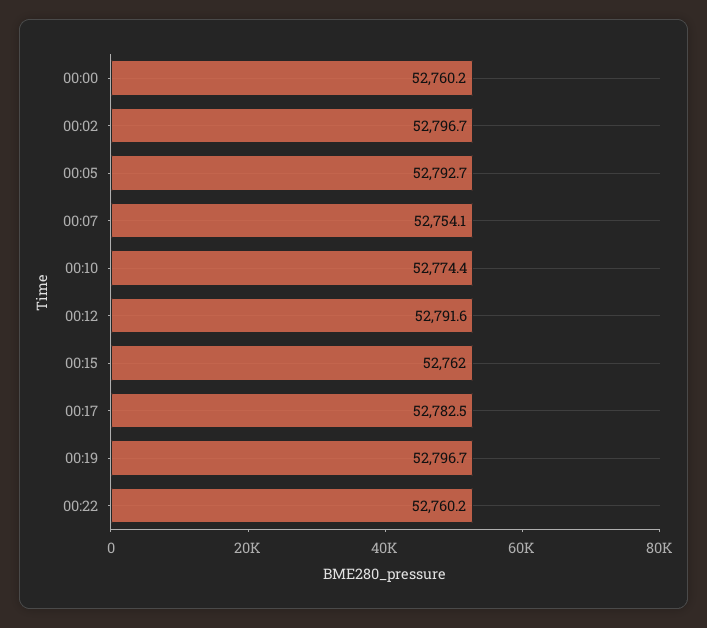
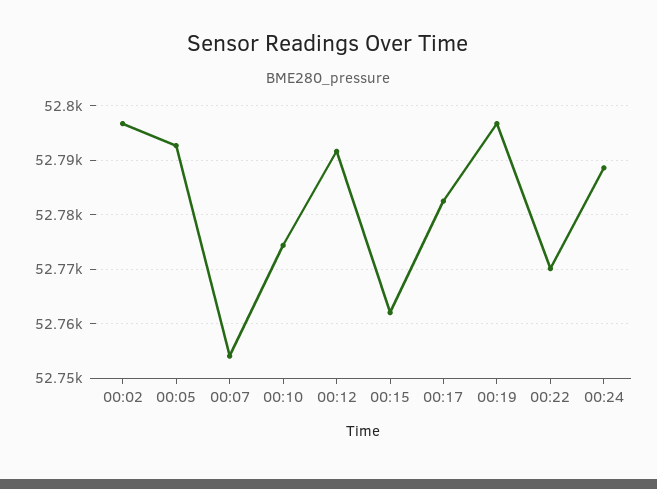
00:00: 52760.2 -> none
00:22: 52760.2 -> 52770
00:24: none -> 52788

